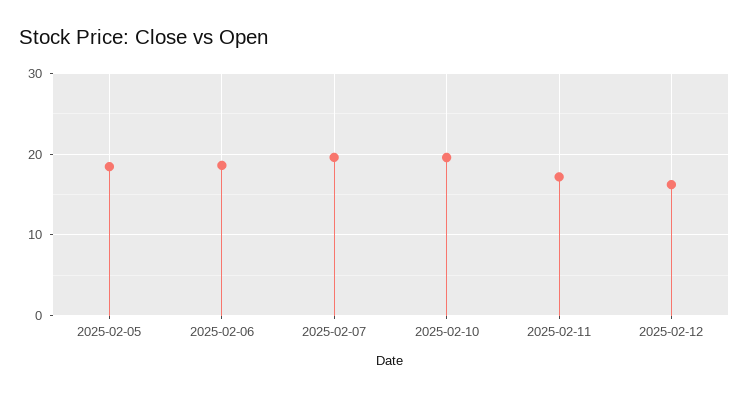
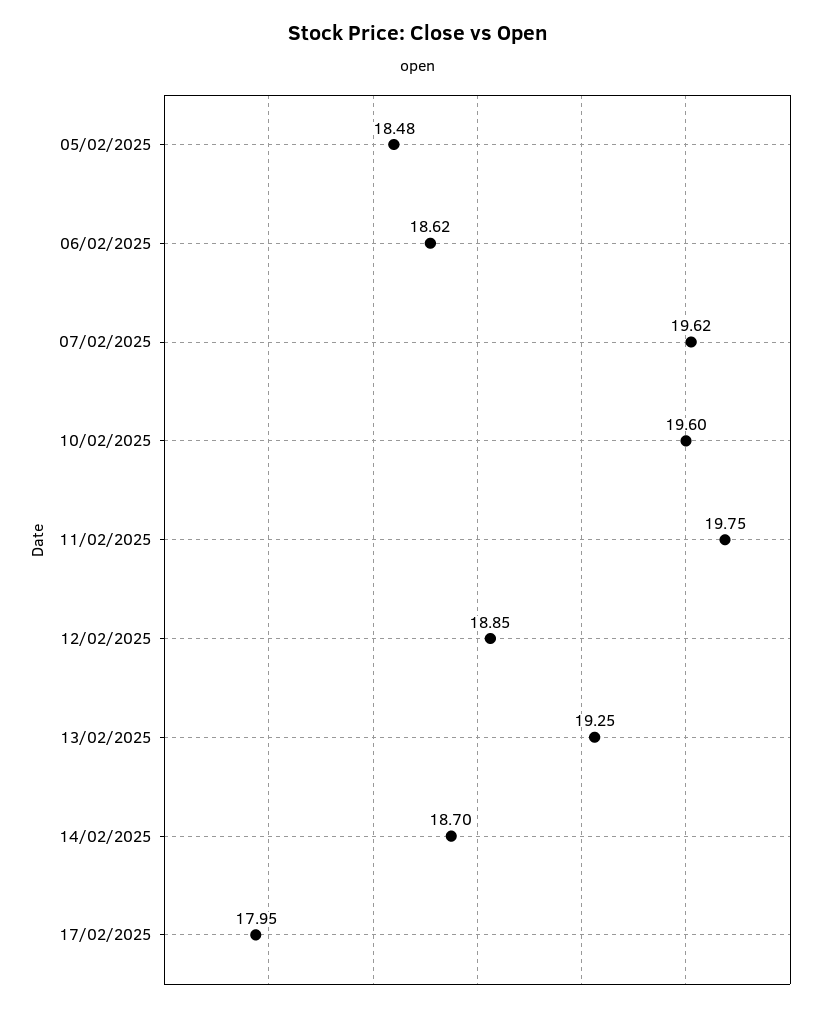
2025-02-11: 17 -> 19.75
2025-02-12: 16 -> 18.85
13/02/2025: none -> 19.25
14/02/2025: none -> 18.7
17/02/2025: none -> 17.95

